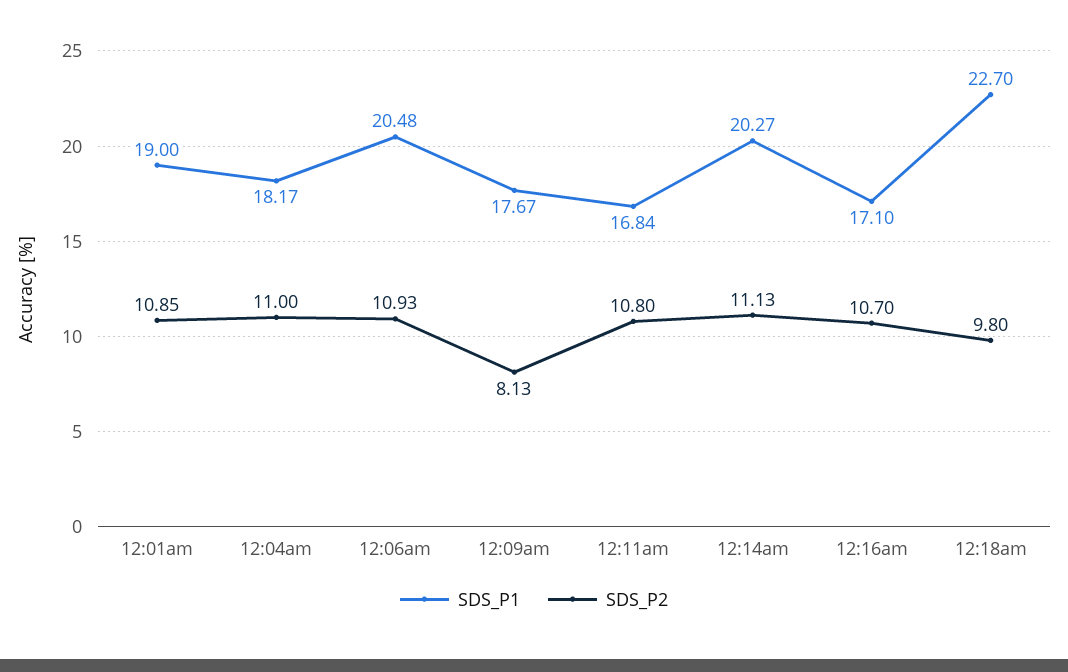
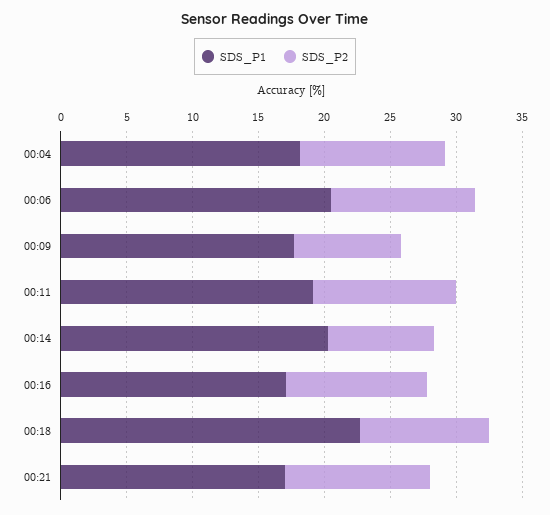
SDS_P1, 12:01am: 19 -> none
SDS_P2, 12:01am: 10.85 -> none
SDS_P1, 12:11am: 16.84 -> 19
SDS_P2, 12:14am: 11.13 -> 8
SDS_P1, 00:21: none -> 17
SDS_P2, 00:21: none -> 11

